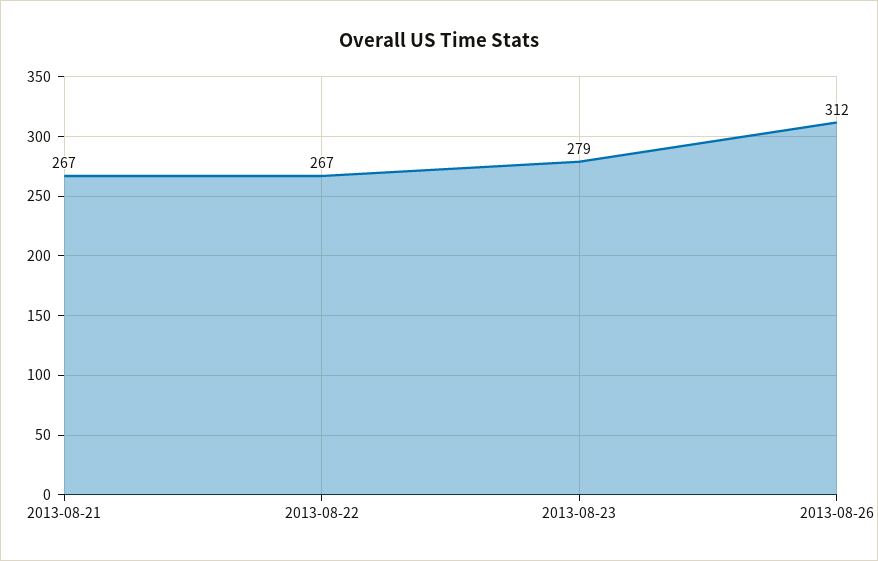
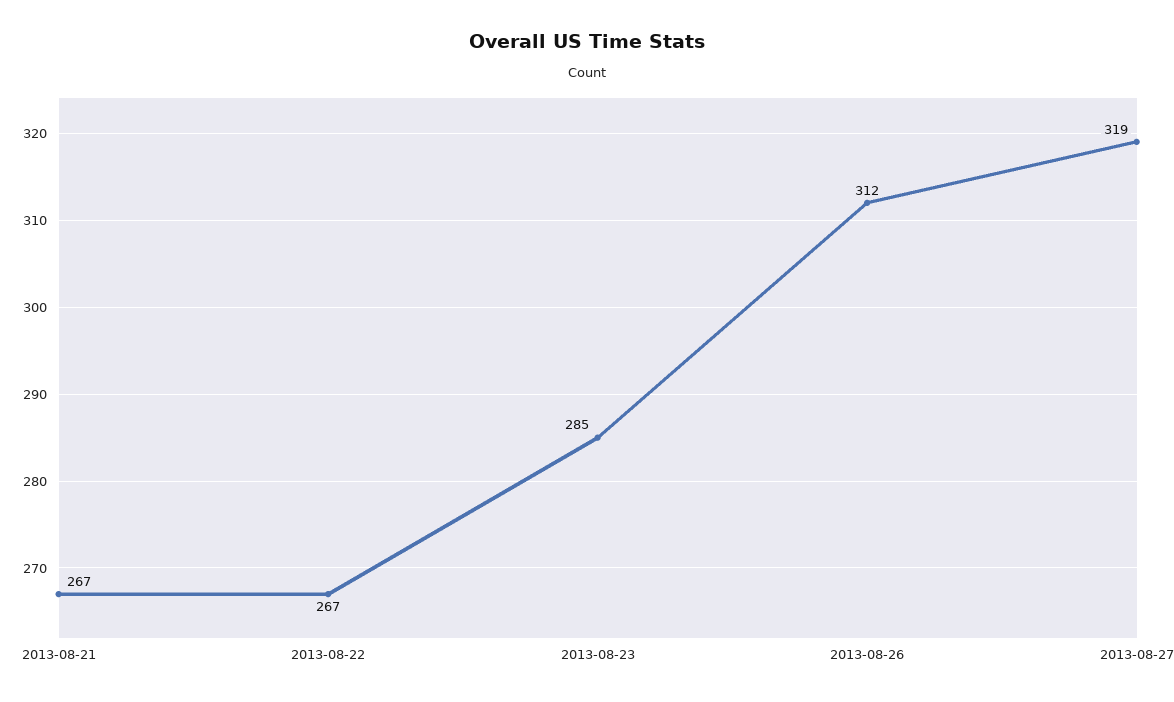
2013-08-23: 279 -> 285
2013-08-27: none -> 319

